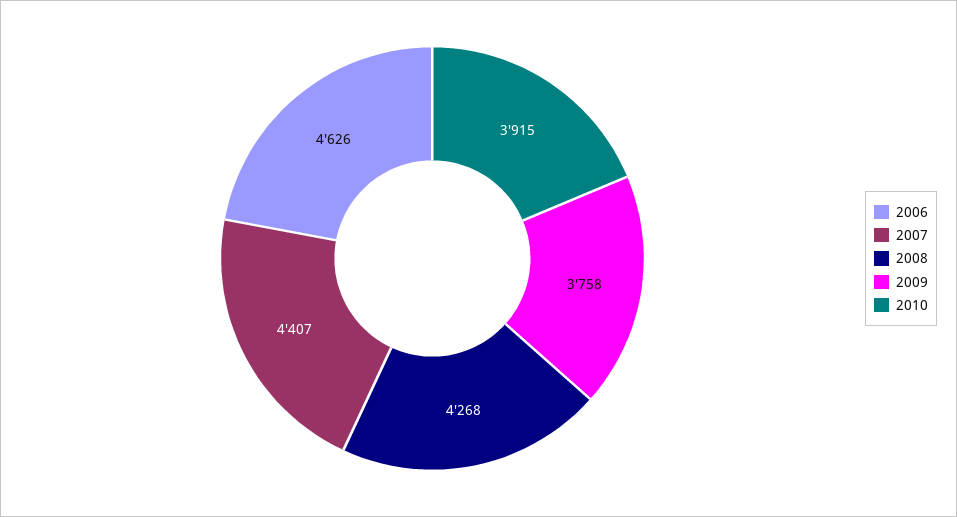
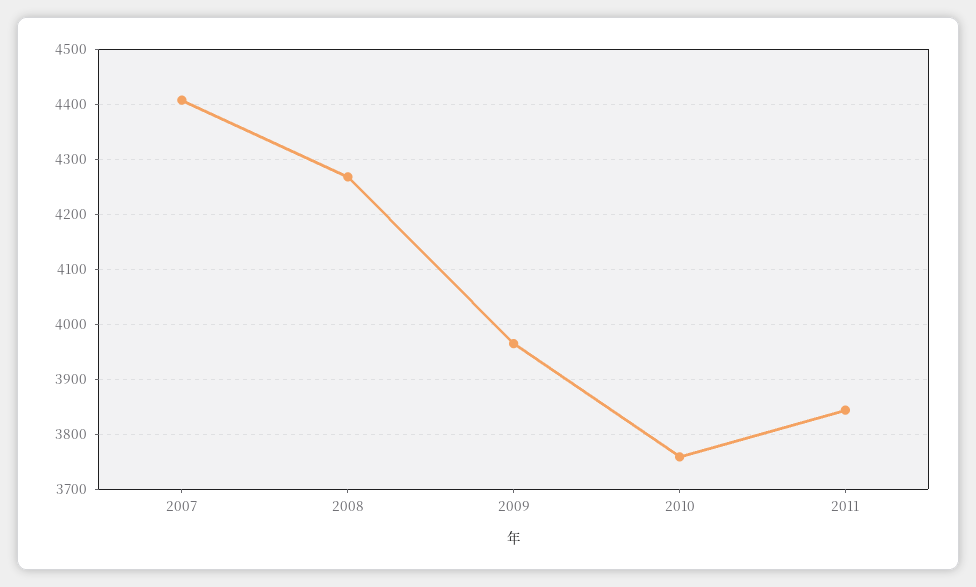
2006: 4626 -> none
2009: 3758 -> 3960
2010: 3915 -> 3760
2011: none -> 3840

